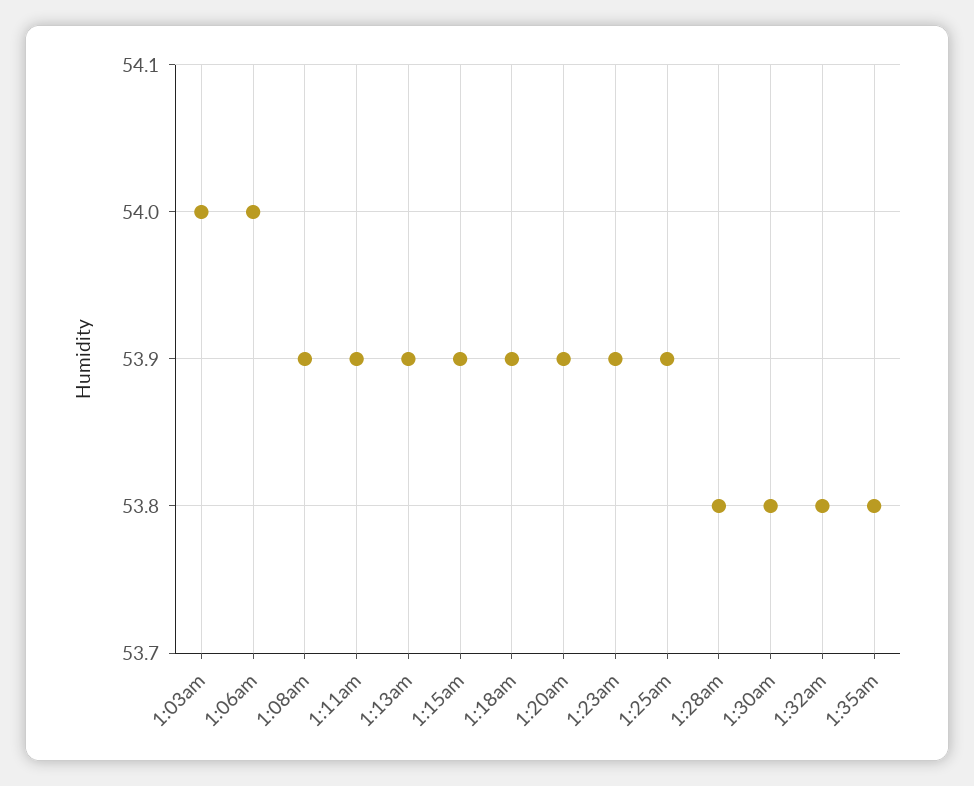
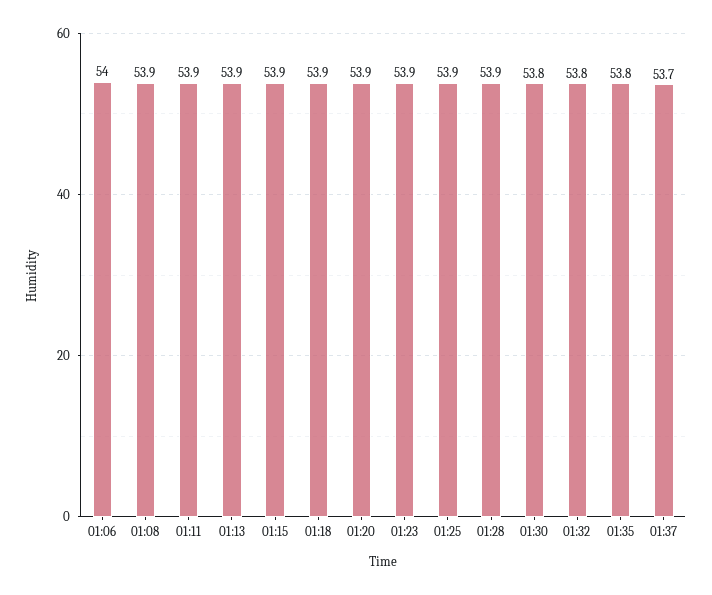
1:03am: 54 -> none
1:28am: 53.8 -> 53.9
01:37: none -> 53.7

